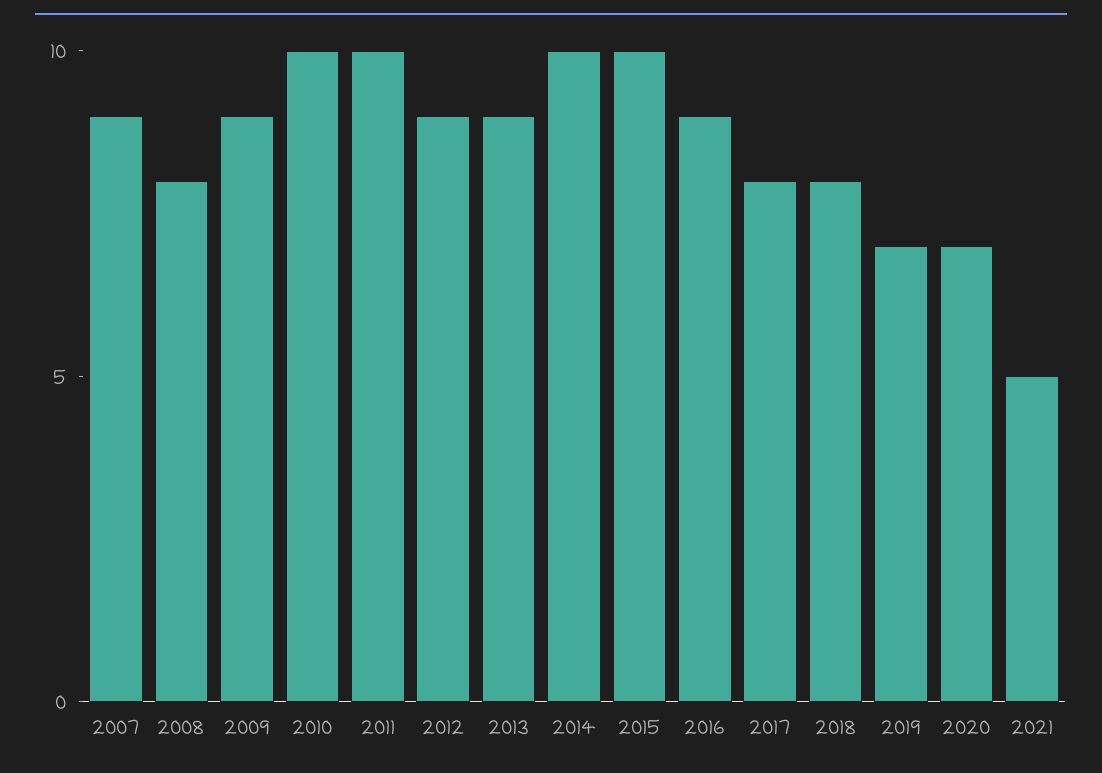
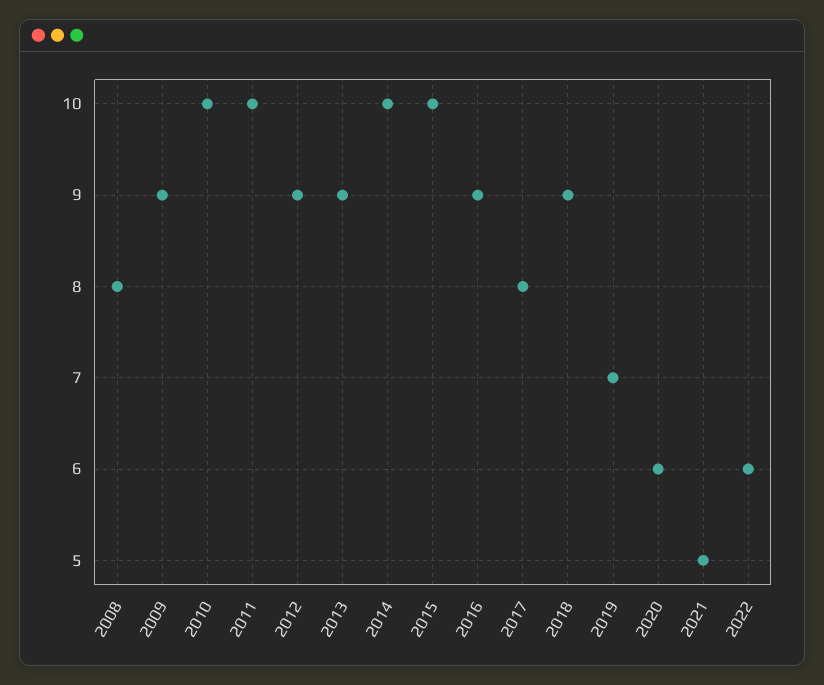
2007: 9 -> none
2018: 8 -> 9
2020: 7 -> 6
2022: none -> 6

